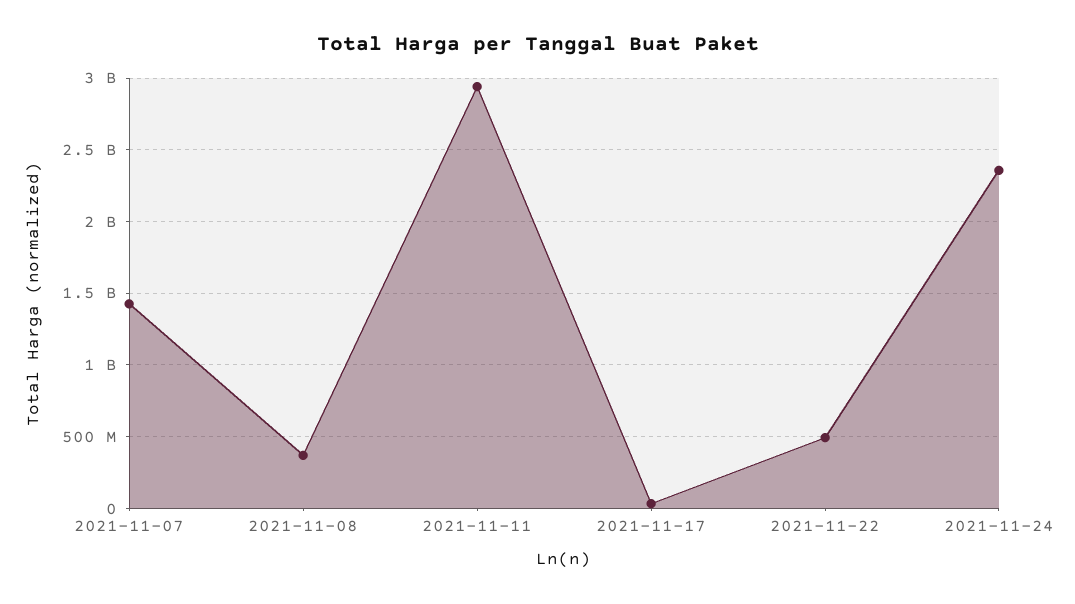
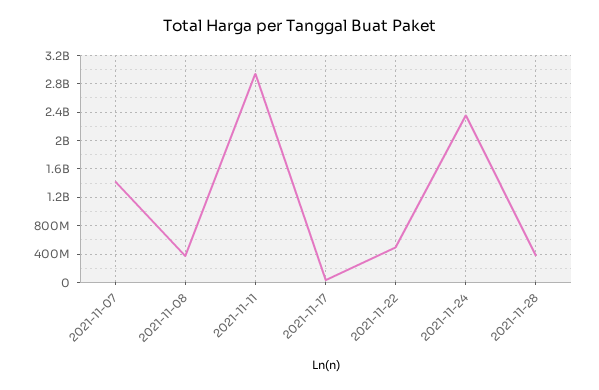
2021-11-28: none -> 400000000

